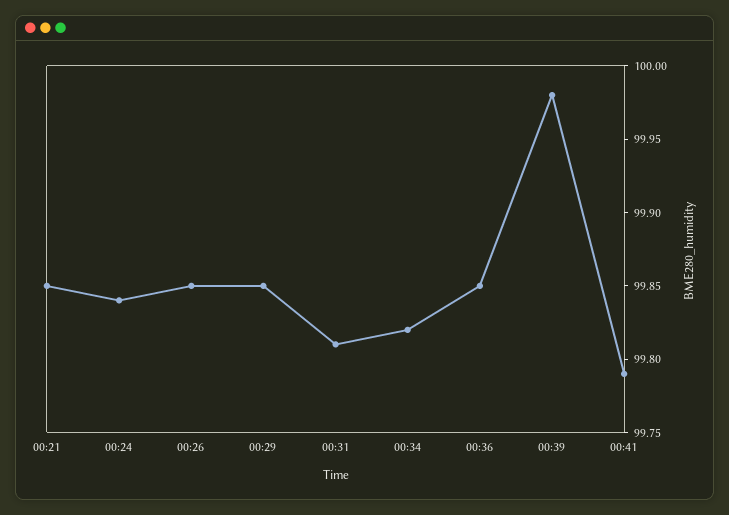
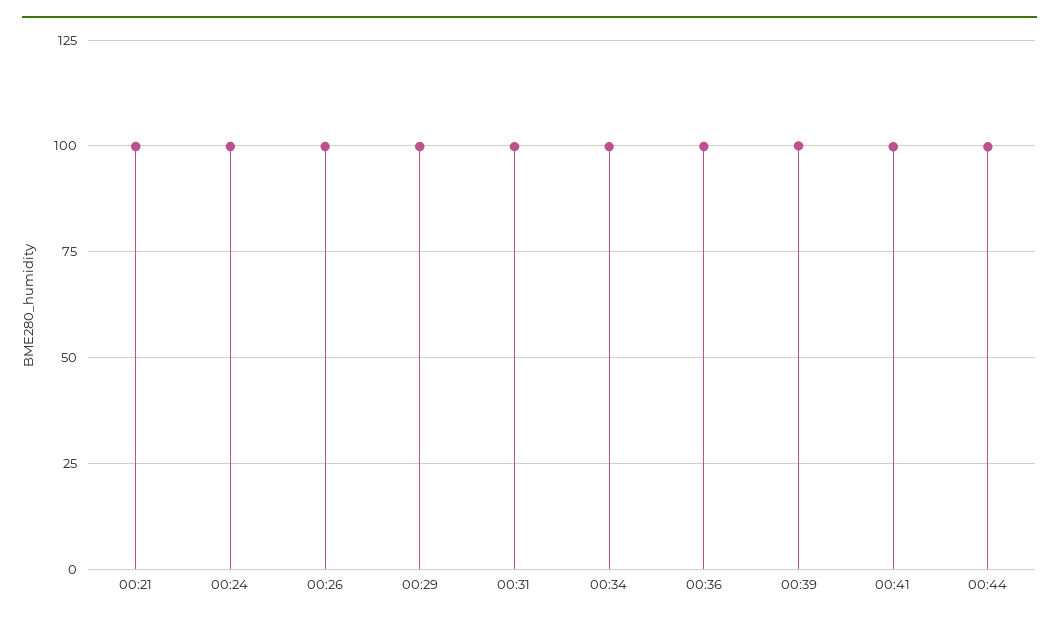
00:44: none -> 100

